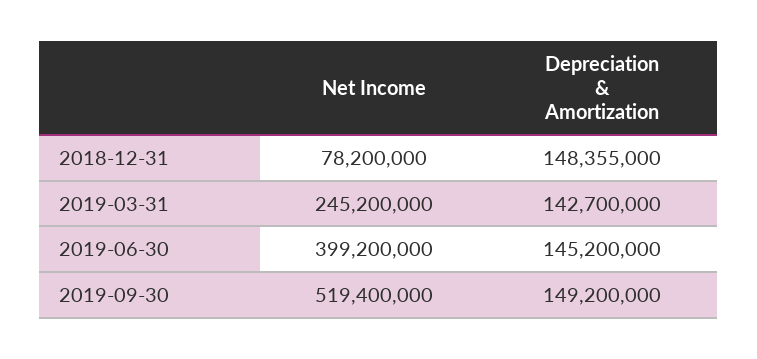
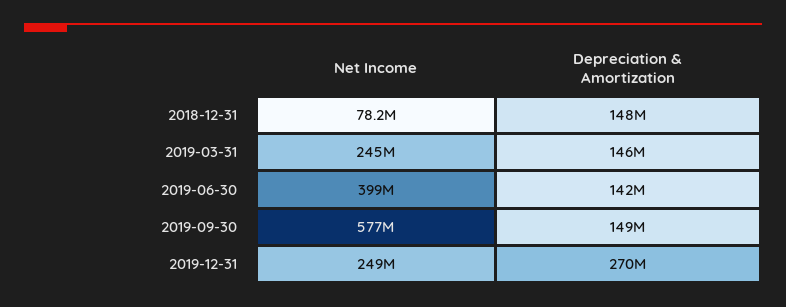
Depreciation & Amortization, 2019-03-31: 142700000 -> 146000000
Depreciation & Amortization, 2019-06-30: 145200000 -> 142000000
Net Income, 2019-09-30: 519400000 -> 577000000
Net Income, 2019-12-31: none -> 249000000
Depreciation & Amortization, 2019-12-31: none -> 270000000

